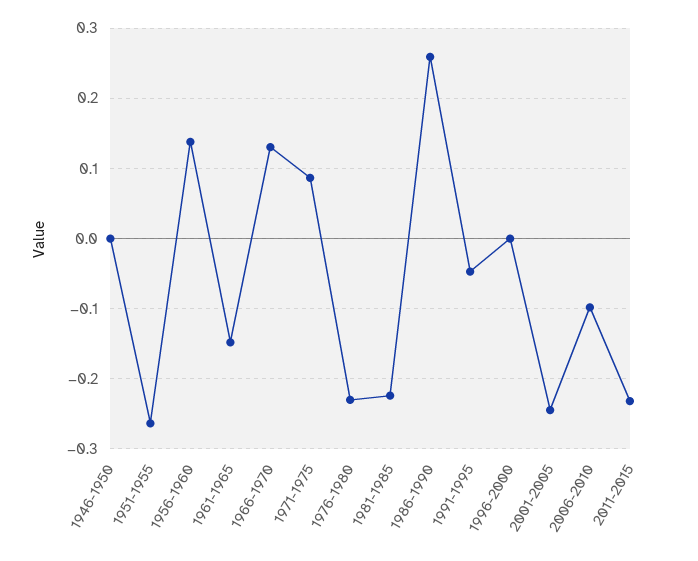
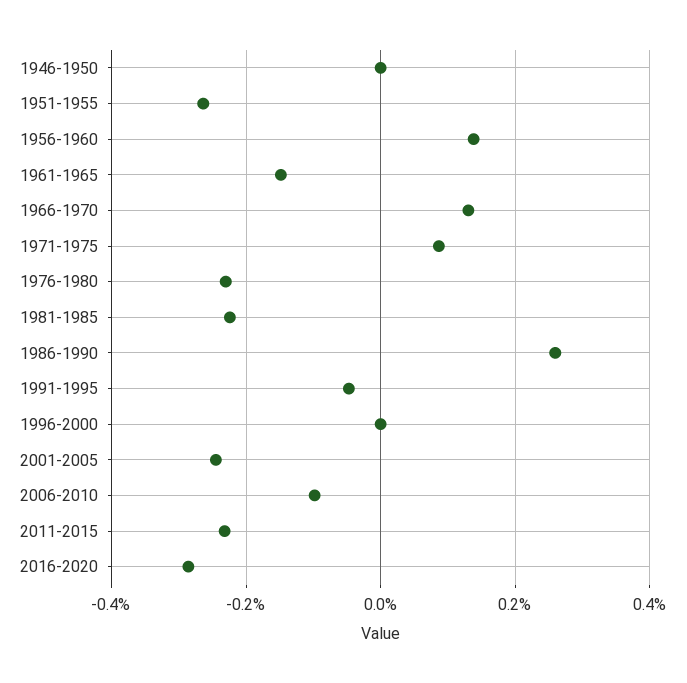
2016-2020: none -> -0.28

